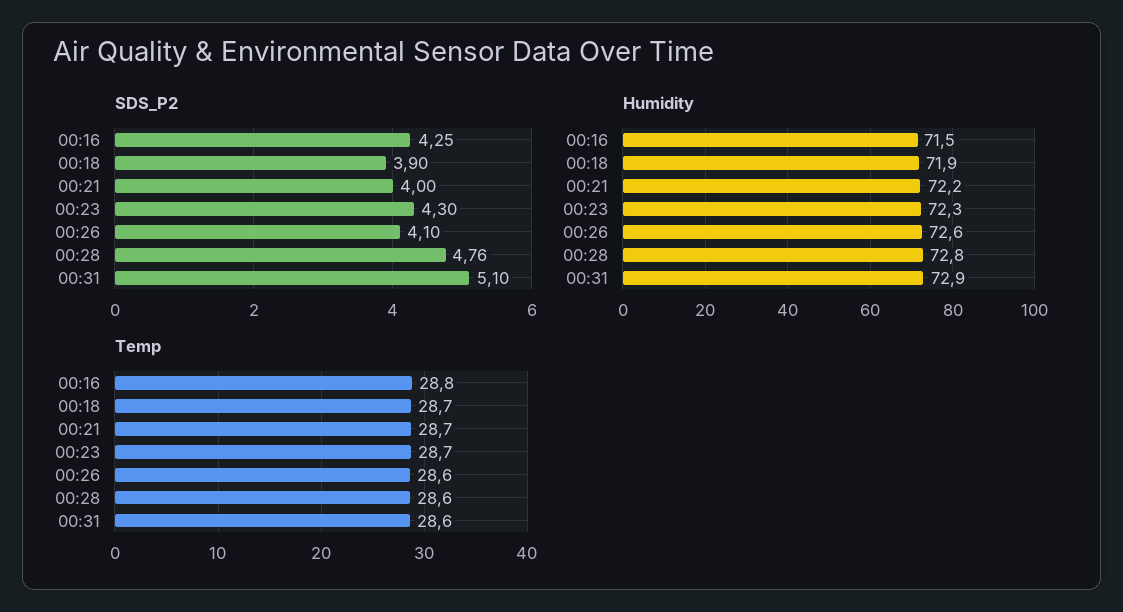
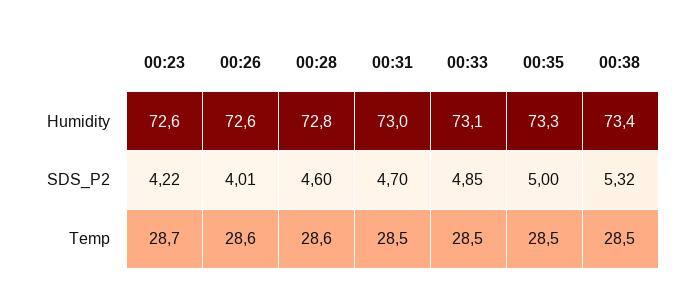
SDS_P2, 00:16: 4.25 -> none
SDS_P2, 00:18: 3.9 -> none
SDS_P2, 00:21: 4 -> none
SDS_P2, 00:23: 4.3 -> 4.22
SDS_P2, 00:26: 4.1 -> 4.01
SDS_P2, 00:28: 4.76 -> 4.6
SDS_P2, 00:31: 5.1 -> 4.7
Humidity, 00:16: 71.5 -> none
Humidity, 00:18: 71.9 -> none
Humidity, 00:21: 72.2 -> none
Humidity, 00:23: 72.3 -> 72.6
Humidity, 00:31: 72.9 -> 73
Temp, 00:16: 28.8 -> none
Temp, 00:18: 28.7 -> none
Temp, 00:21: 28.7 -> none
Temp, 00:31: 28.6 -> 28.5
Humidity, 00:33: none -> 73.1
Humidity, 00:35: none -> 73.3
Humidity, 00:38: none -> 73.4
SDS_P2, 00:33: none -> 4.85
SDS_P2, 00:35: none -> 5
SDS_P2, 00:38: none -> 5.32
Temp, 00:33: none -> 28.5
Temp, 00:35: none -> 28.5
Temp, 00:38: none -> 28.5

